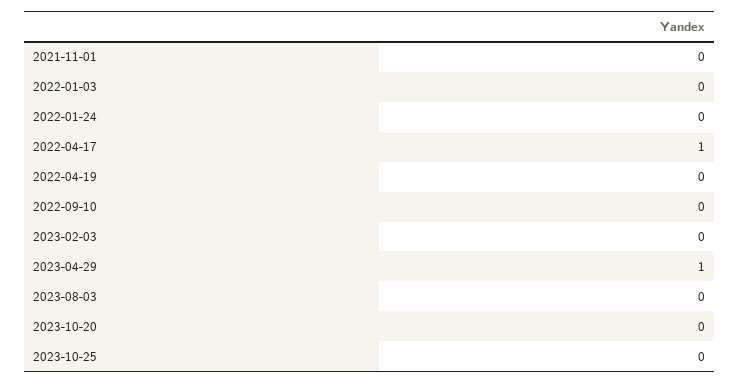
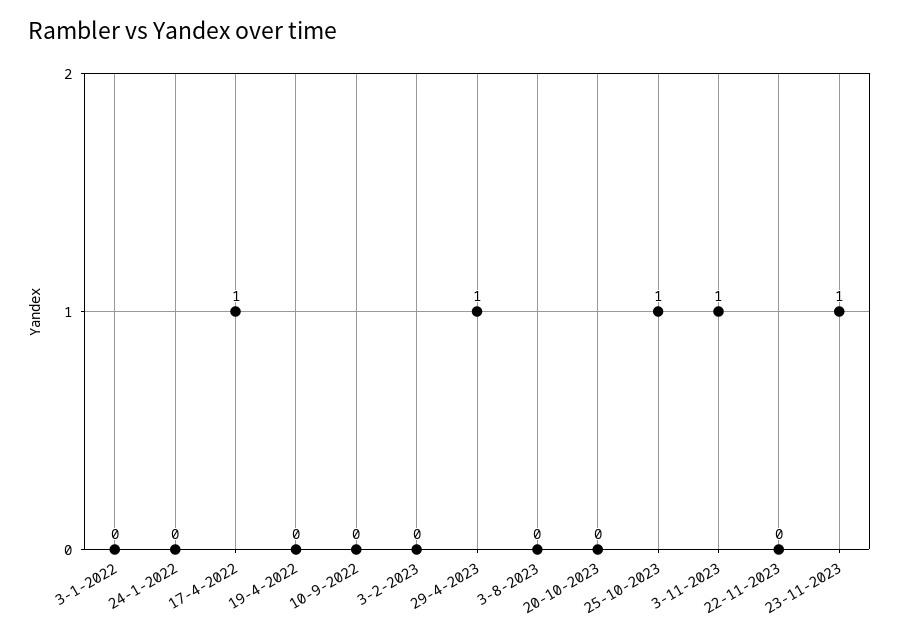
2021-11-01: 0 -> none
2023-10-25: 0 -> 1
3-11-2023: none -> 1
22-11-2023: none -> 0
23-11-2023: none -> 1

